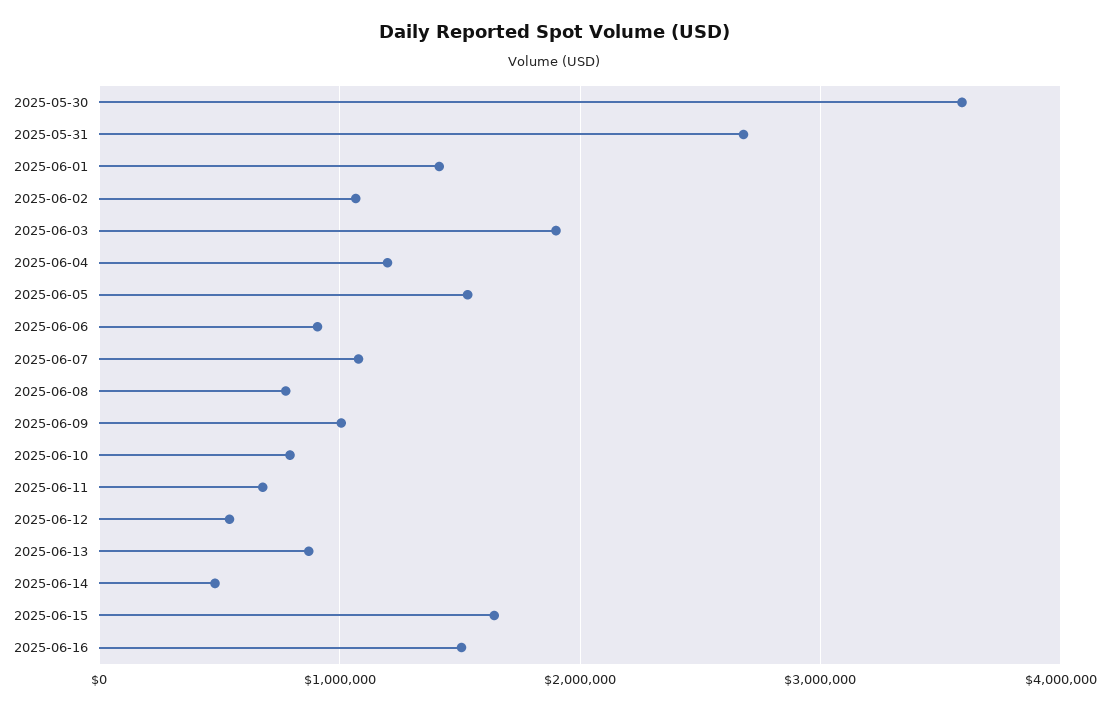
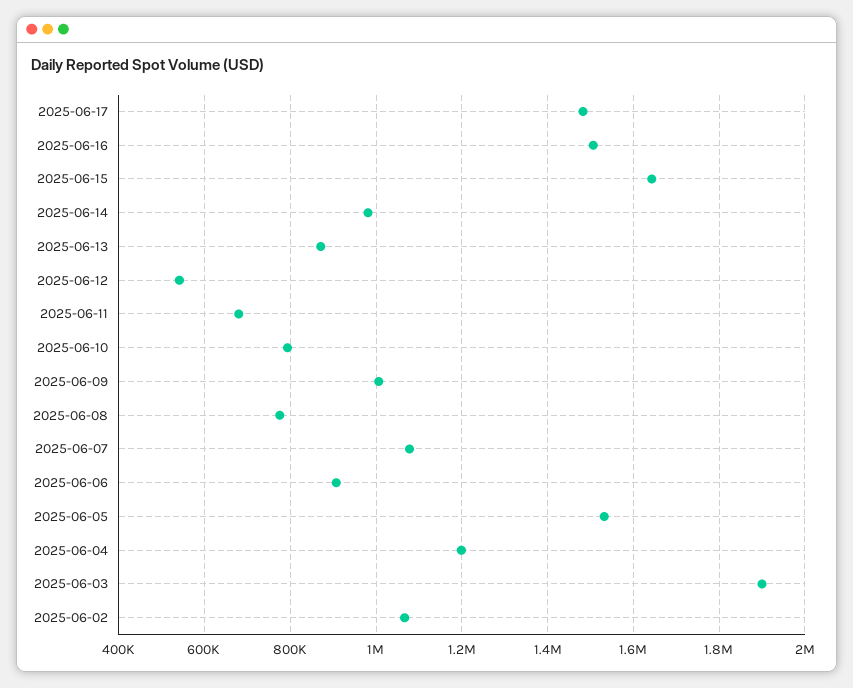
2025-05-30: 3600000 -> none
2025-05-31: 2700000 -> none
2025-06-01: 1400000 -> none
2025-06-14: 500000 -> 980000
2025-06-17: none -> 1480000

